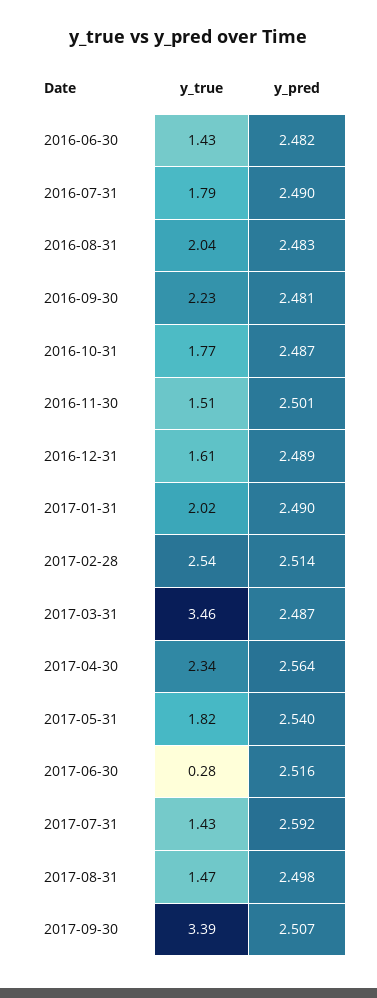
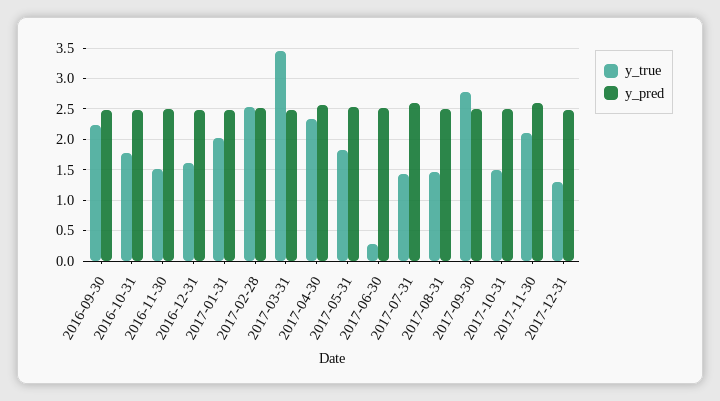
y_true, 2016-06-30: 1.43 -> none
y_pred, 2016-06-30: 2.482 -> none
y_true, 2016-07-31: 1.79 -> none
y_pred, 2016-07-31: 2.49 -> none
y_true, 2016-08-31: 2.04 -> none
y_pred, 2016-08-31: 2.483 -> none
y_true, 2017-09-30: 3.39 -> 2.8
y_true, 2017-10-31: none -> 1.5
y_pred, 2017-10-31: none -> 2.5
y_true, 2017-11-30: none -> 2.1
y_pred, 2017-11-30: none -> 2.6
y_true, 2017-12-31: none -> 1.3
y_pred, 2017-12-31: none -> 2.5

